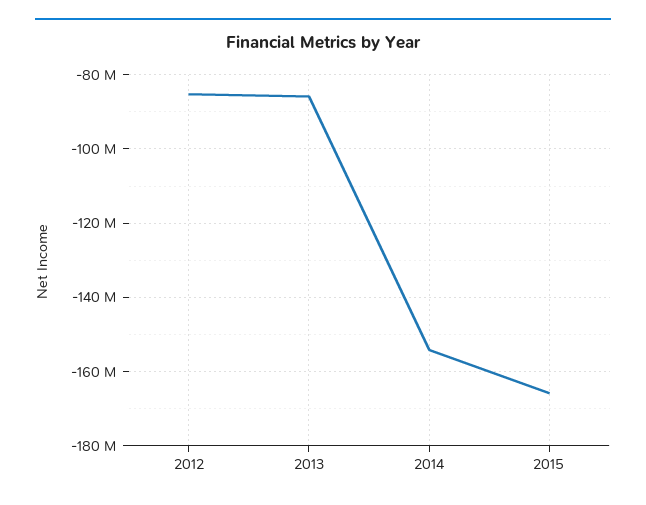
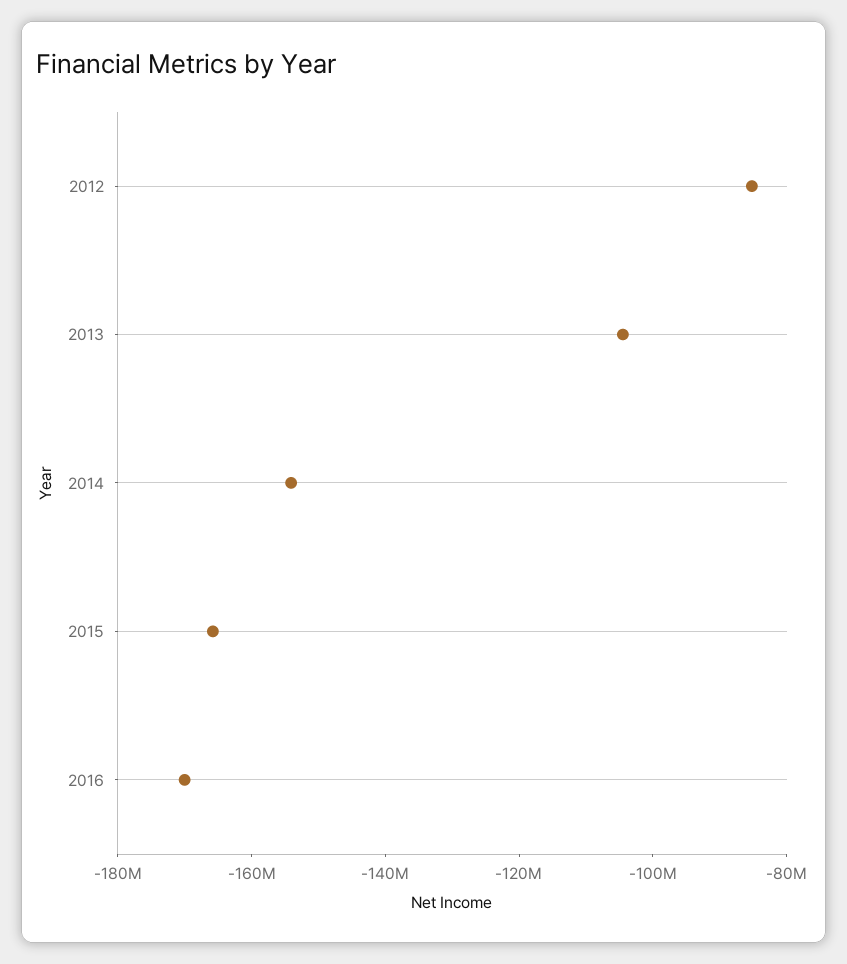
2013: -86000000 -> -105000000
2016: none -> -170000000

